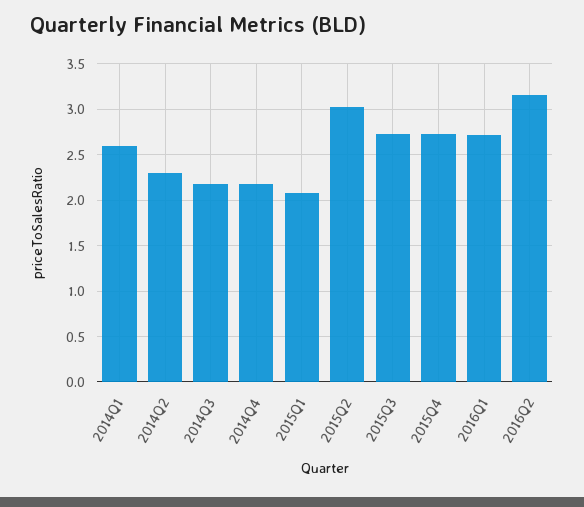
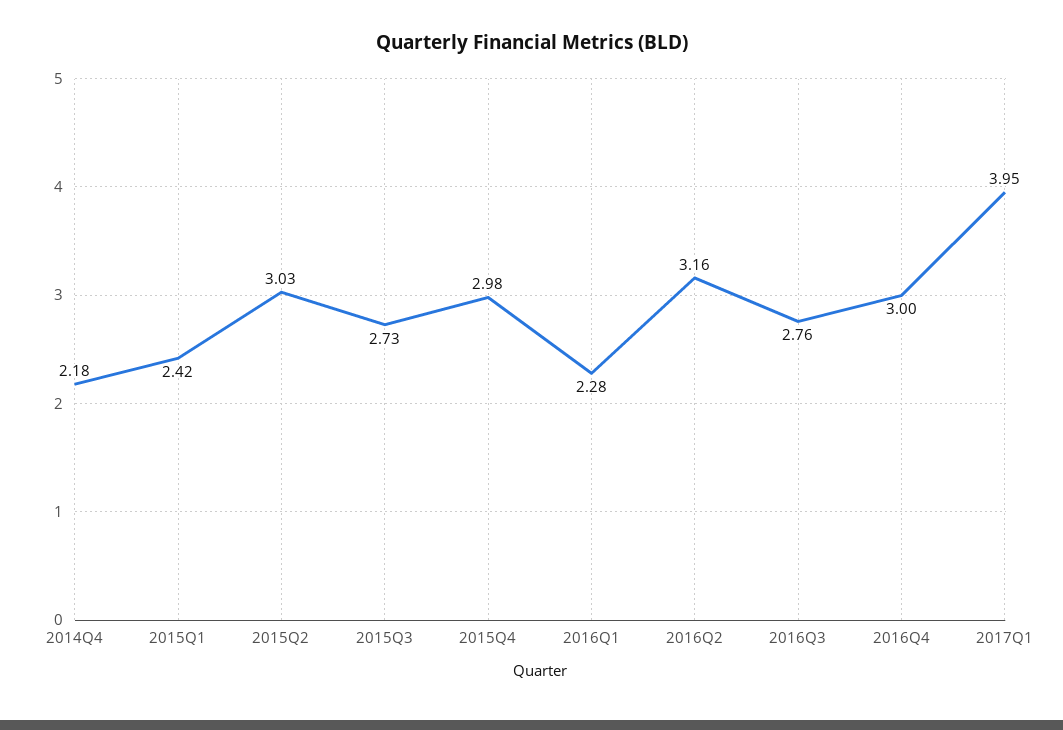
2014Q1: 2.6 -> none
2014Q2: 2.3 -> none
2014Q3: 2.2 -> none
2015Q1: 2.1 -> 2.42
2015Q4: 2.7 -> 2.98
2016Q1: 2.7 -> 2.28
2016Q3: none -> 2.76
2016Q4: none -> 3
2017Q1: none -> 3.95

